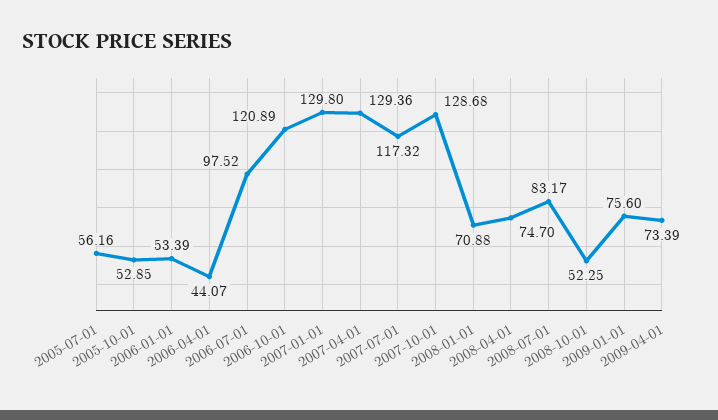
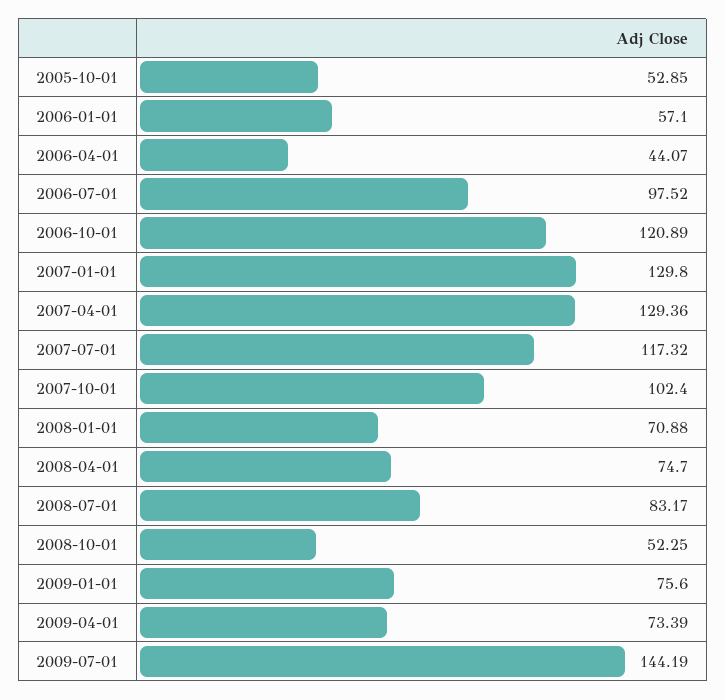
2005-07-01: 56.16 -> none
2006-01-01: 53.39 -> 57.1
2007-10-01: 128.68 -> 102.4
2009-07-01: none -> 144.19

